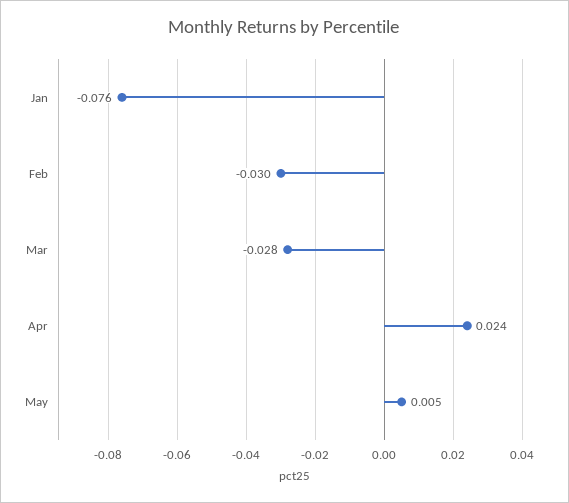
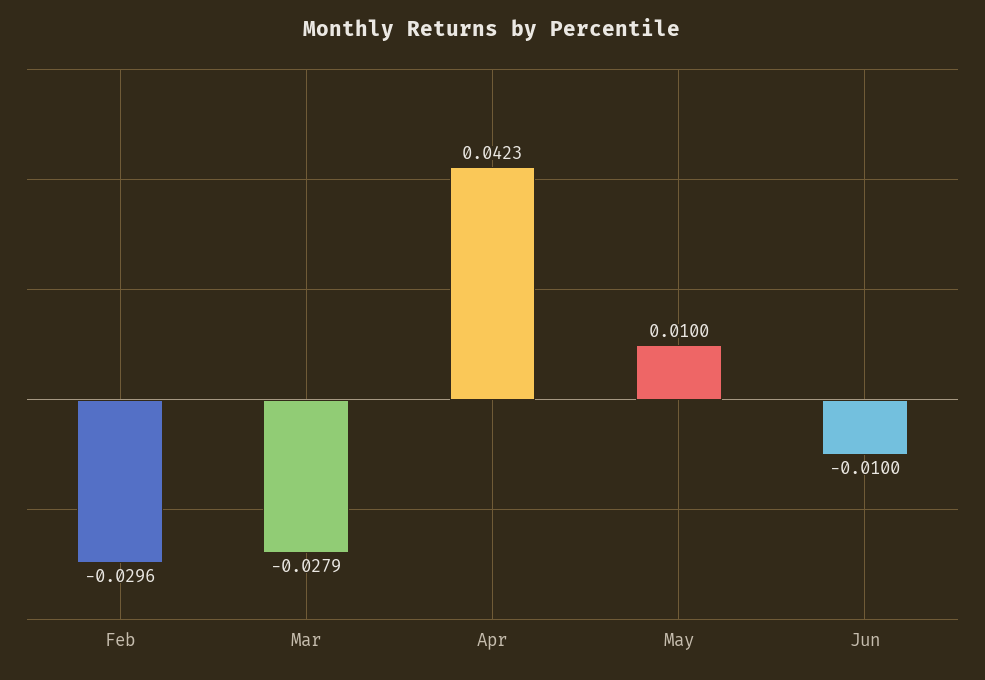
Jan: -0.076 -> none
Apr: 0.024 -> 0.0423
May: 0.005 -> 0.01
Jun: none -> -0.01

